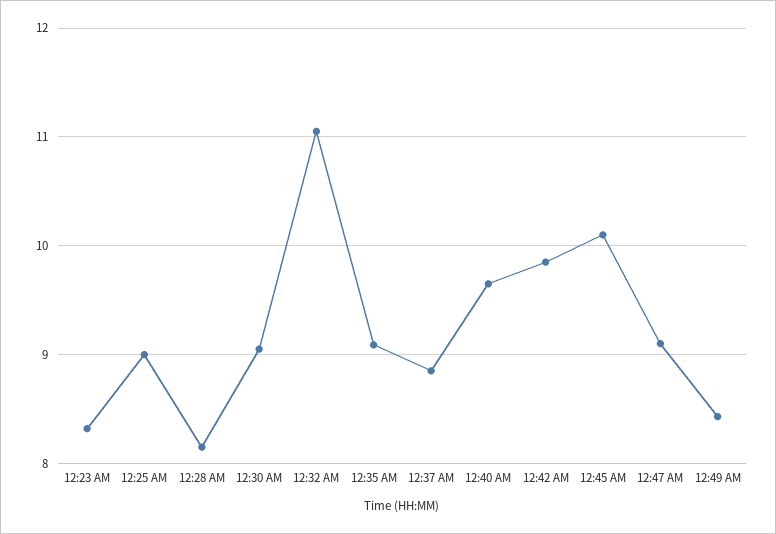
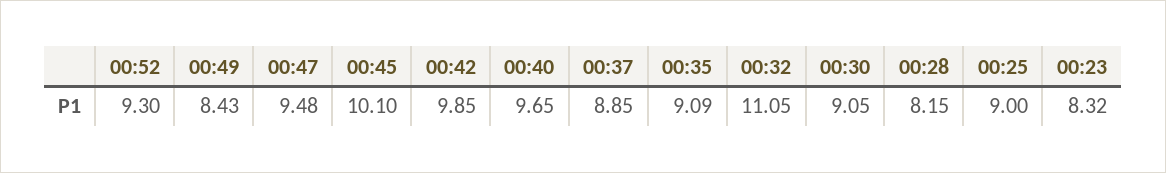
12:47 AM: 9.1 -> 9.48
00:52: none -> 9.3

